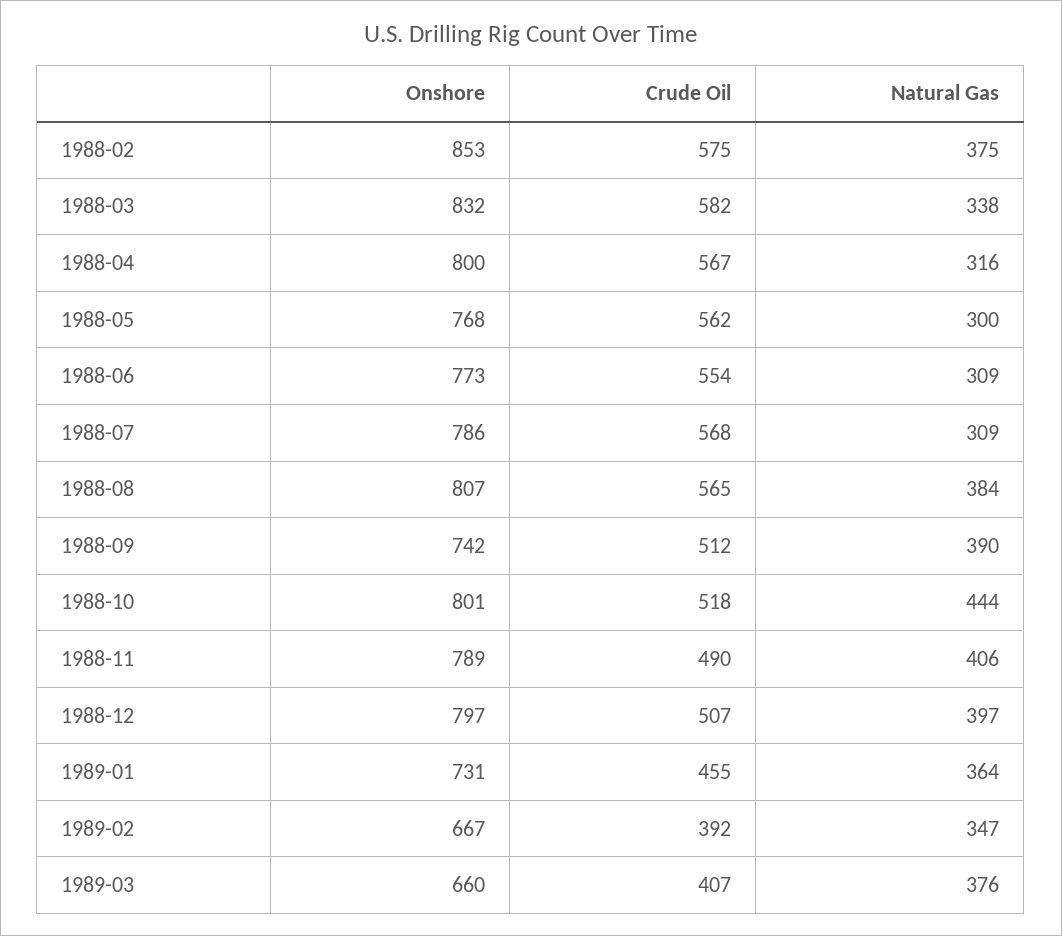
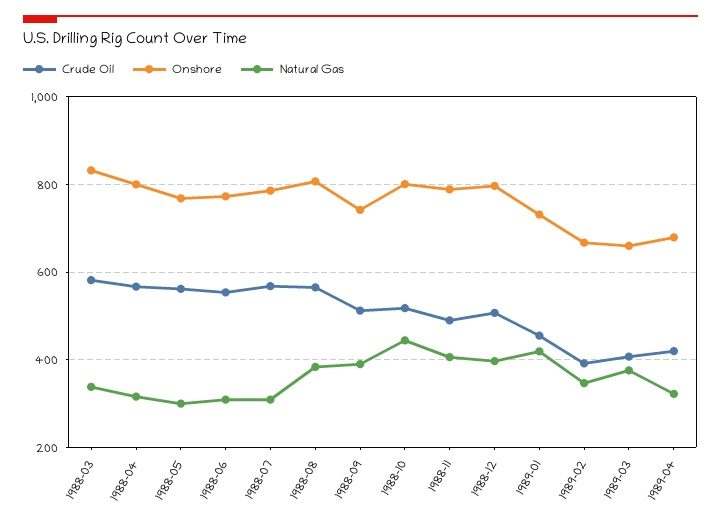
Onshore, 1988-02: 853 -> none
Crude Oil, 1988-02: 575 -> none
Natural Gas, 1988-02: 375 -> none
Natural Gas, 1989-01: 364 -> 420
Crude Oil, 1989-04: none -> 420
Onshore, 1989-04: none -> 680
Natural Gas, 1989-04: none -> 320

